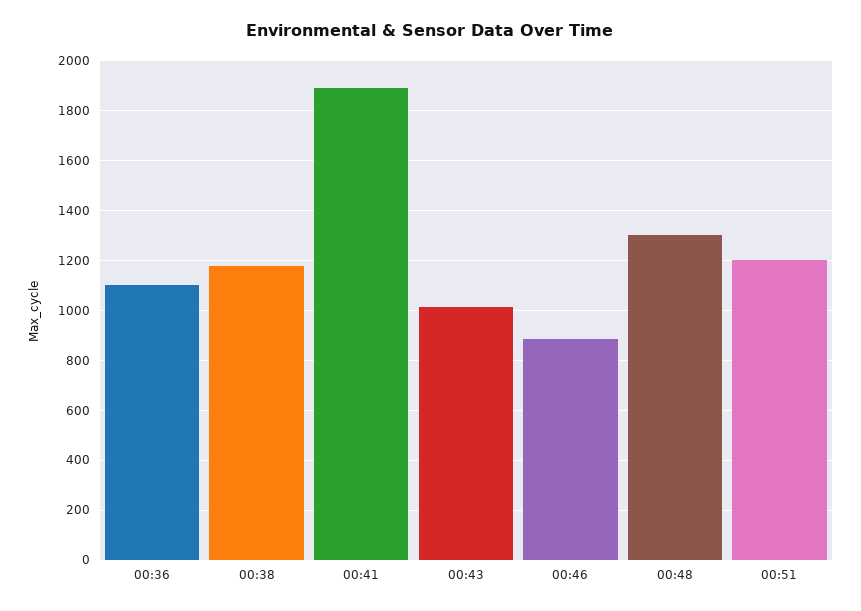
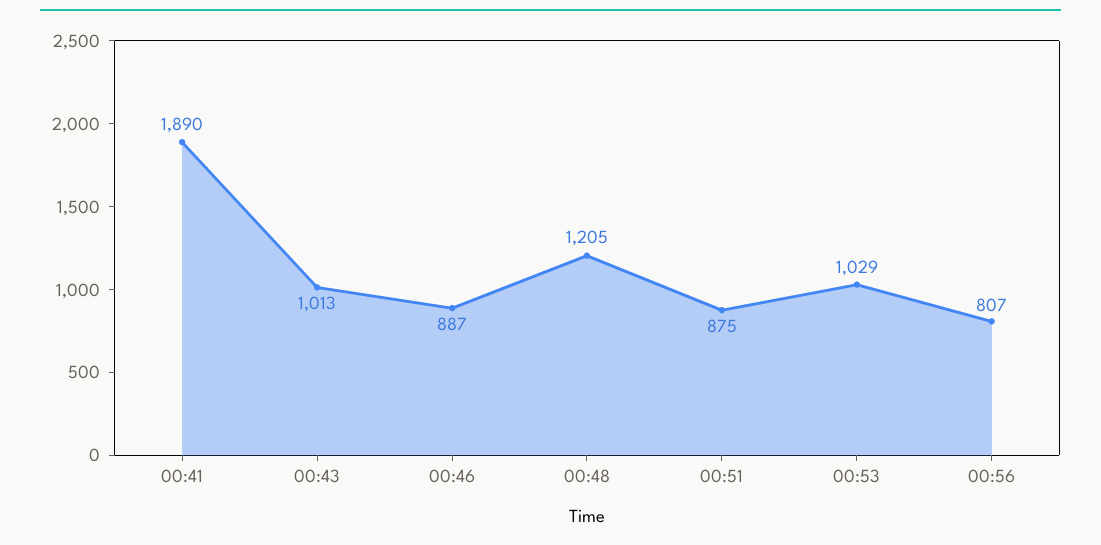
00:36: 1100 -> none
00:38: 1175 -> none
00:48: 1300 -> 1205
00:51: 1200 -> 875
00:53: none -> 1029
00:56: none -> 807

